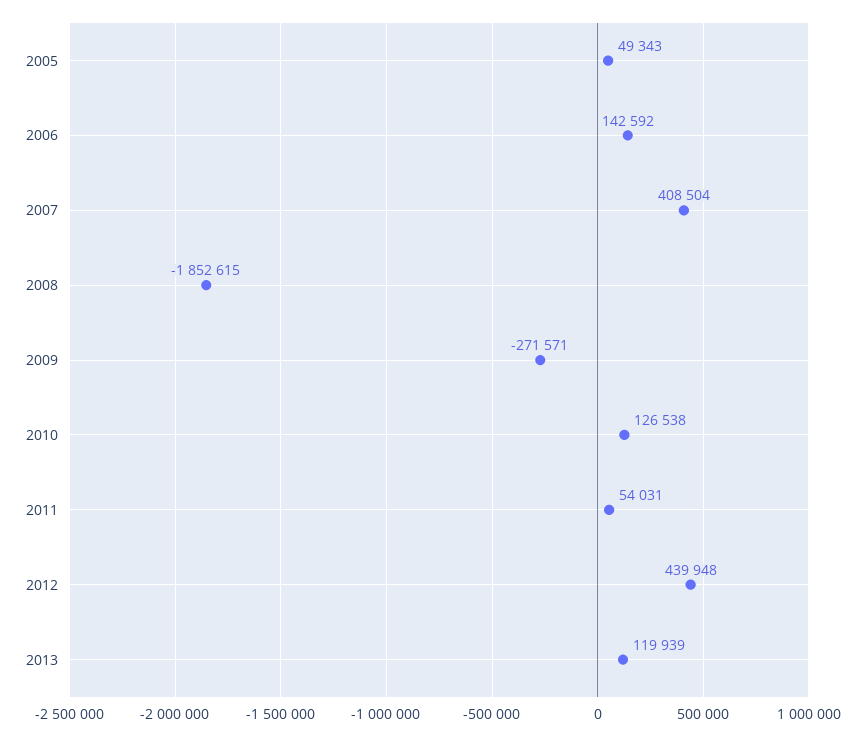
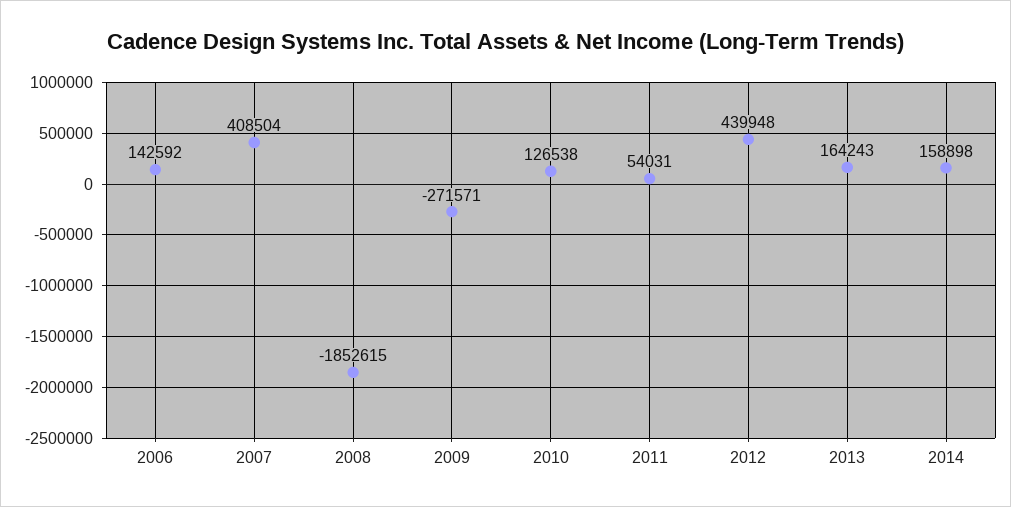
2005: 49343 -> none
2013: 119939 -> 164243
2014: none -> 158898

